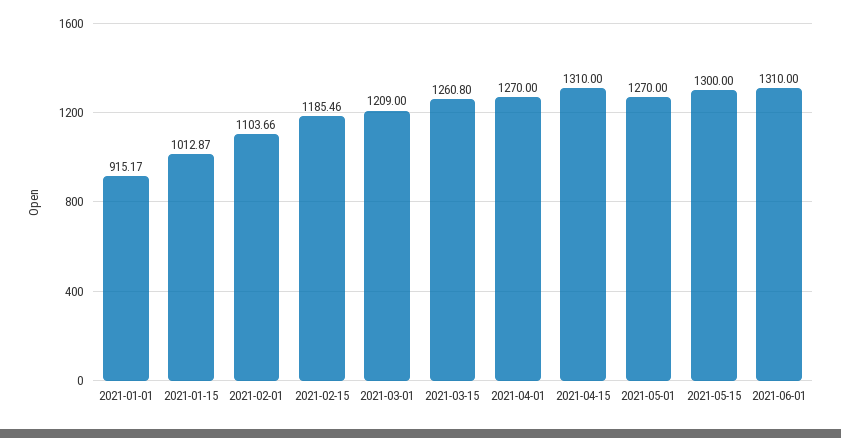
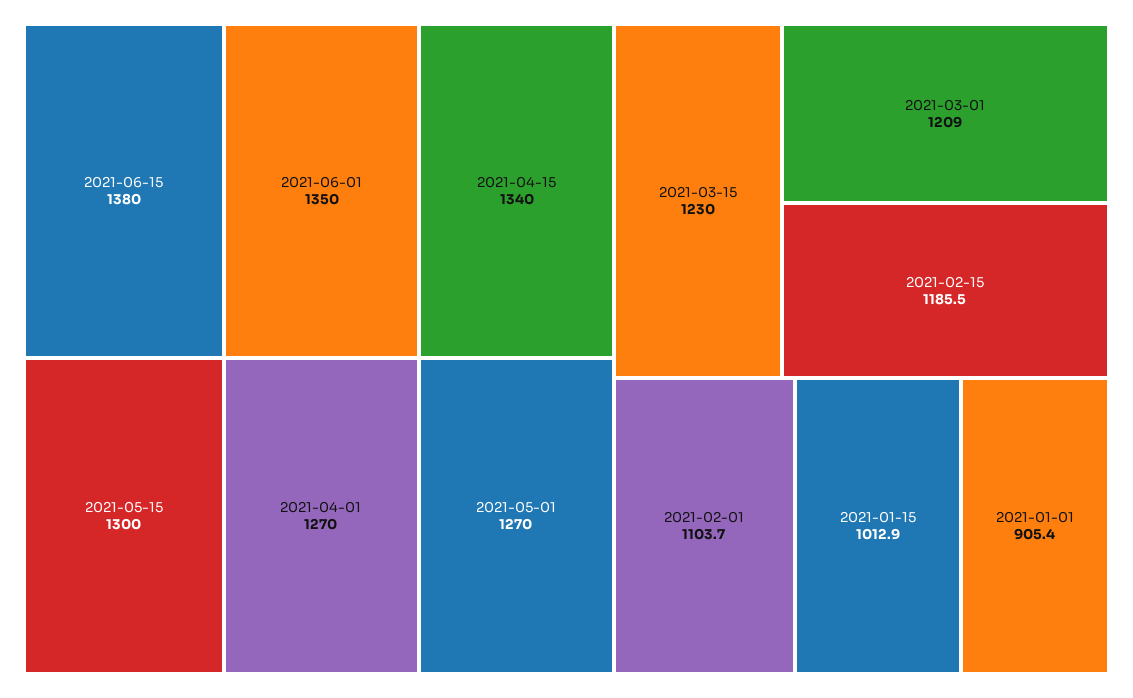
2021-01-01: 915.17 -> 905.4
2021-03-15: 1260.8 -> 1230
2021-04-15: 1310 -> 1340
2021-06-01: 1310 -> 1350
2021-06-15: none -> 1380

